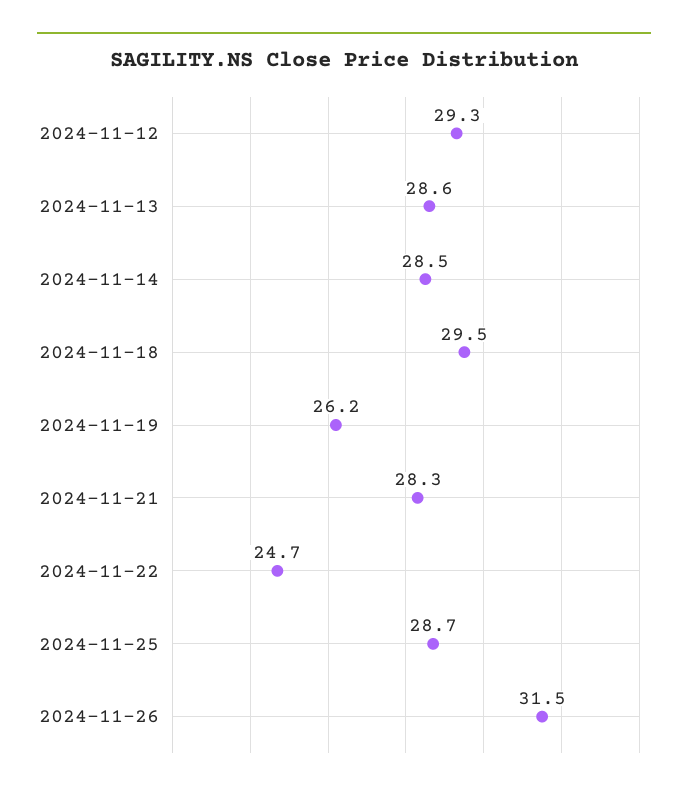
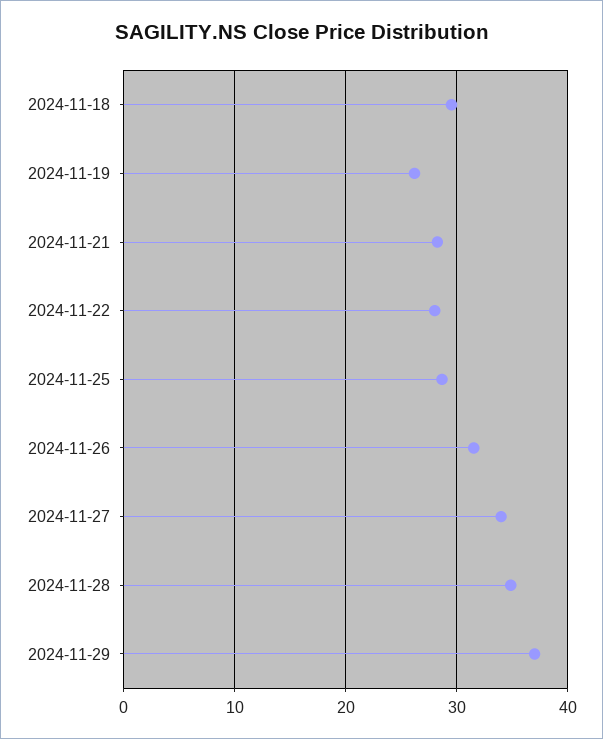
2024-11-12: 29.3 -> none
2024-11-13: 28.6 -> none
2024-11-14: 28.5 -> none
2024-11-22: 24.7 -> 28
2024-11-27: none -> 34
2024-11-28: none -> 35
2024-11-29: none -> 37

